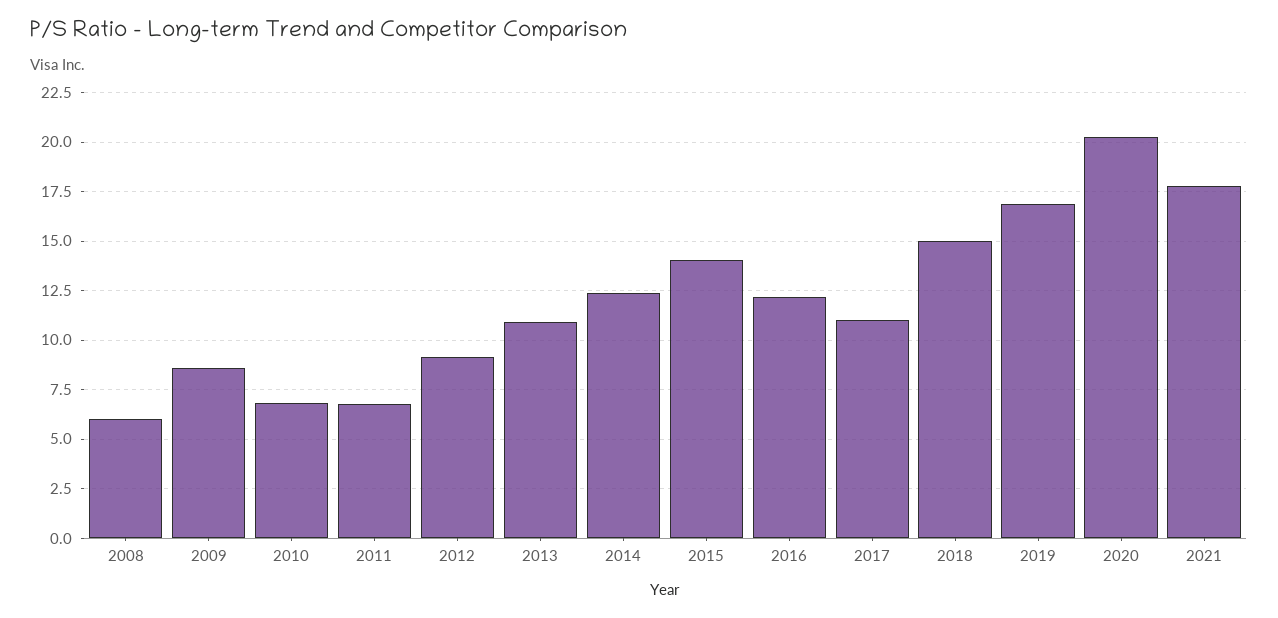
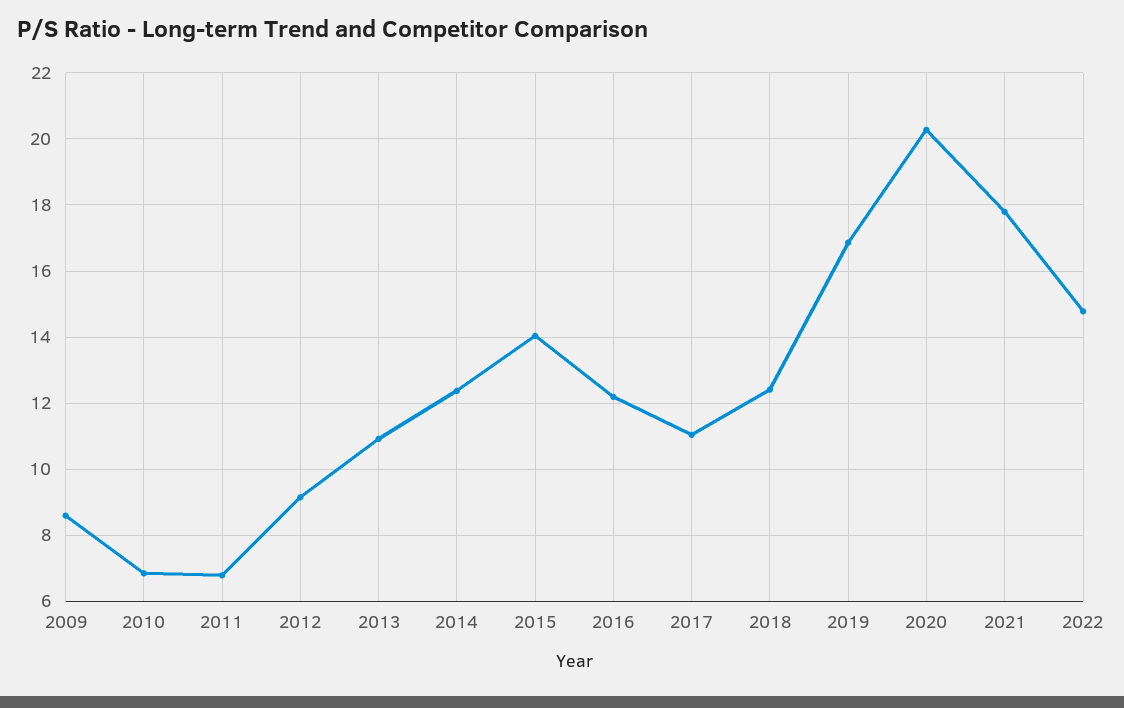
2008: 6 -> none
2018: 15 -> 12.4
2022: none -> 14.8

